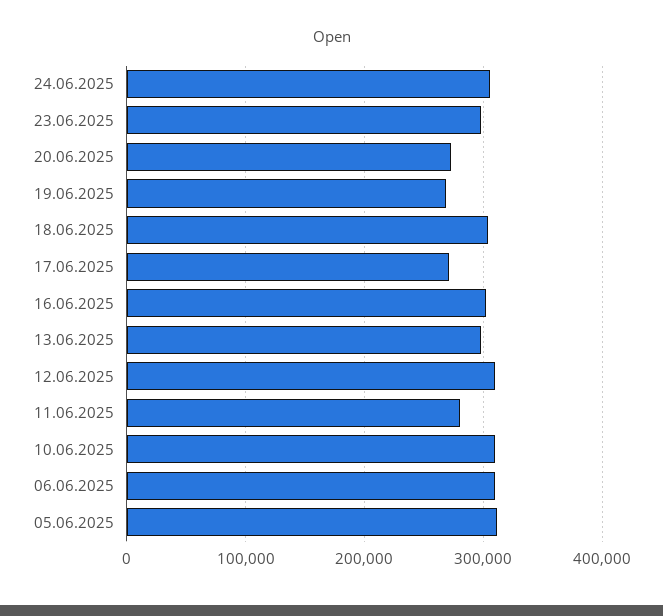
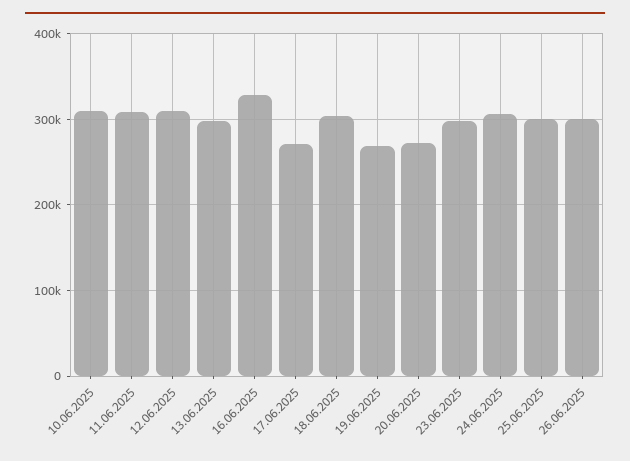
16.06.2025: 300000 -> 330000
11.06.2025: 280000 -> 310000
06.06.2025: 310000 -> none
05.06.2025: 310000 -> none
25.06.2025: none -> 300000
26.06.2025: none -> 300000

